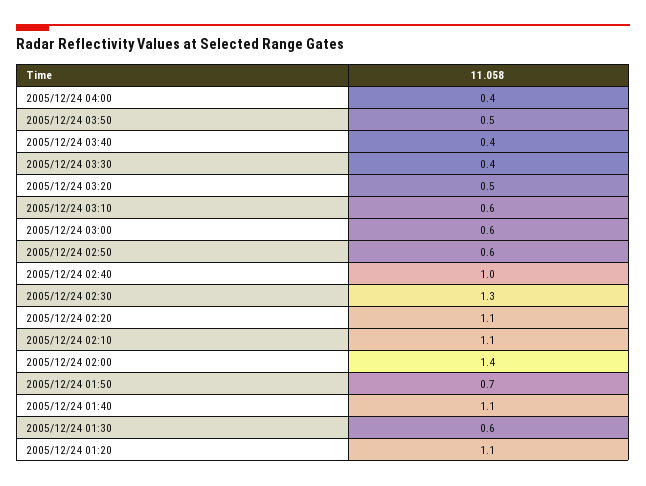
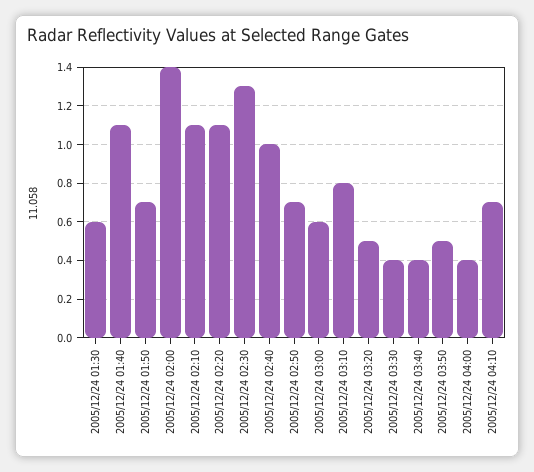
2005/12/24 03:10: 0.6 -> 0.8
2005/12/24 02:50: 0.6 -> 0.7
2005/12/24 01:20: 1.1 -> none
2005/12/24 04:10: none -> 0.7

